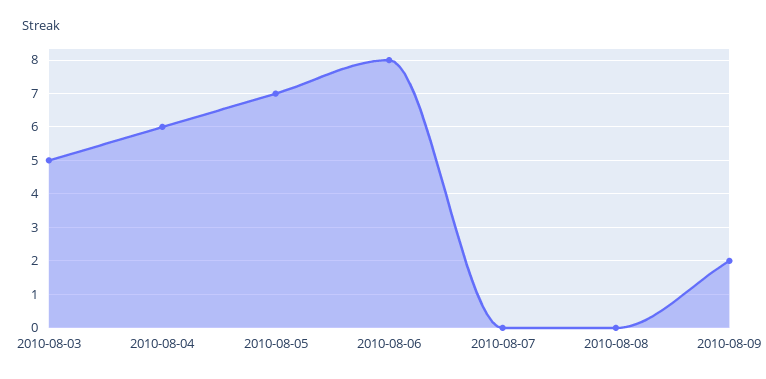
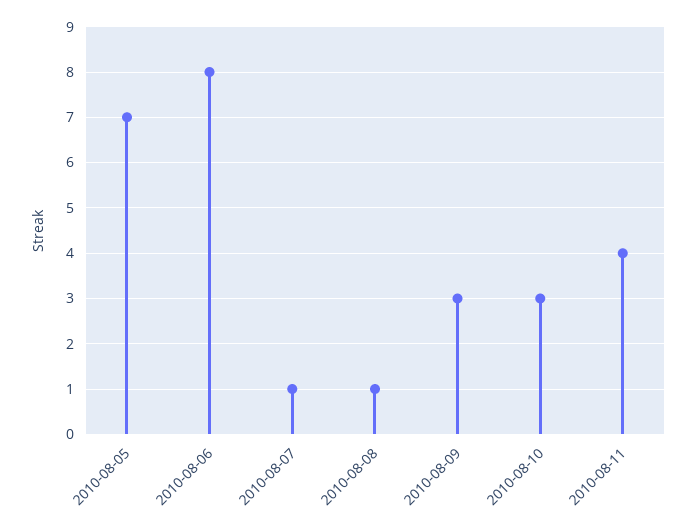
2010-08-03: 5 -> none
2010-08-04: 6 -> none
2010-08-07: 0 -> 1
2010-08-08: 0 -> 1
2010-08-09: 2 -> 3
2010-08-10: none -> 3
2010-08-11: none -> 4

